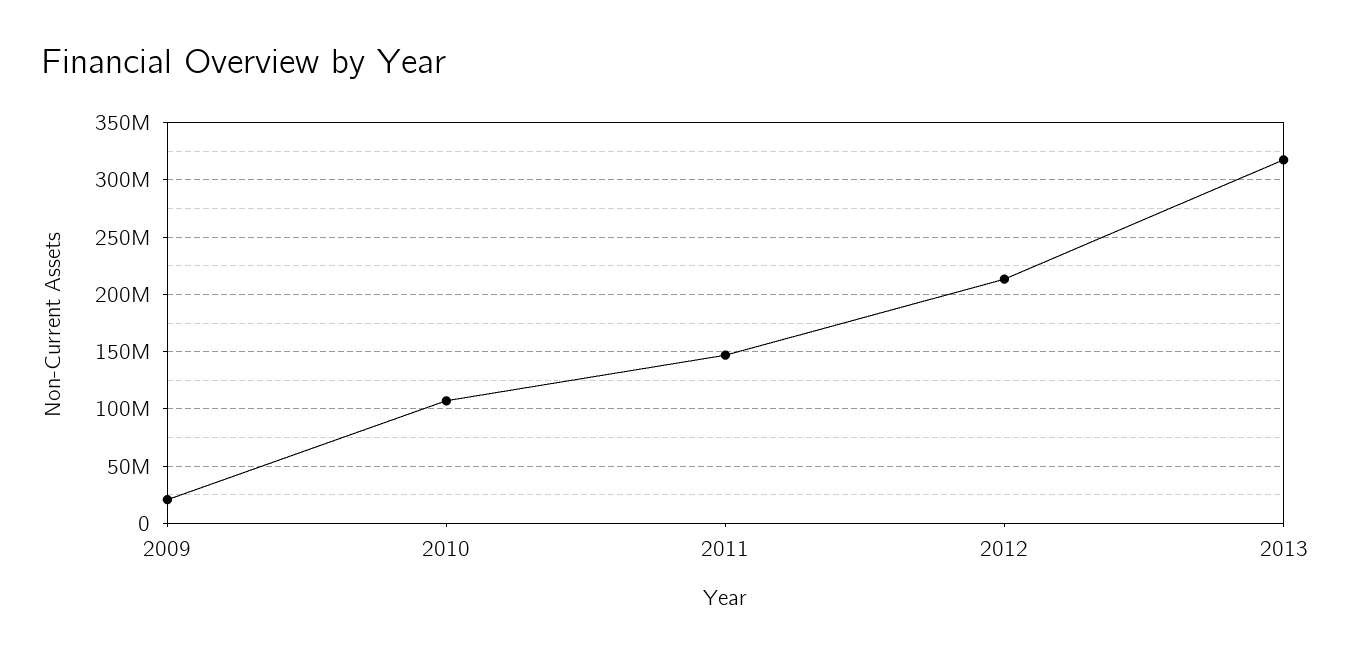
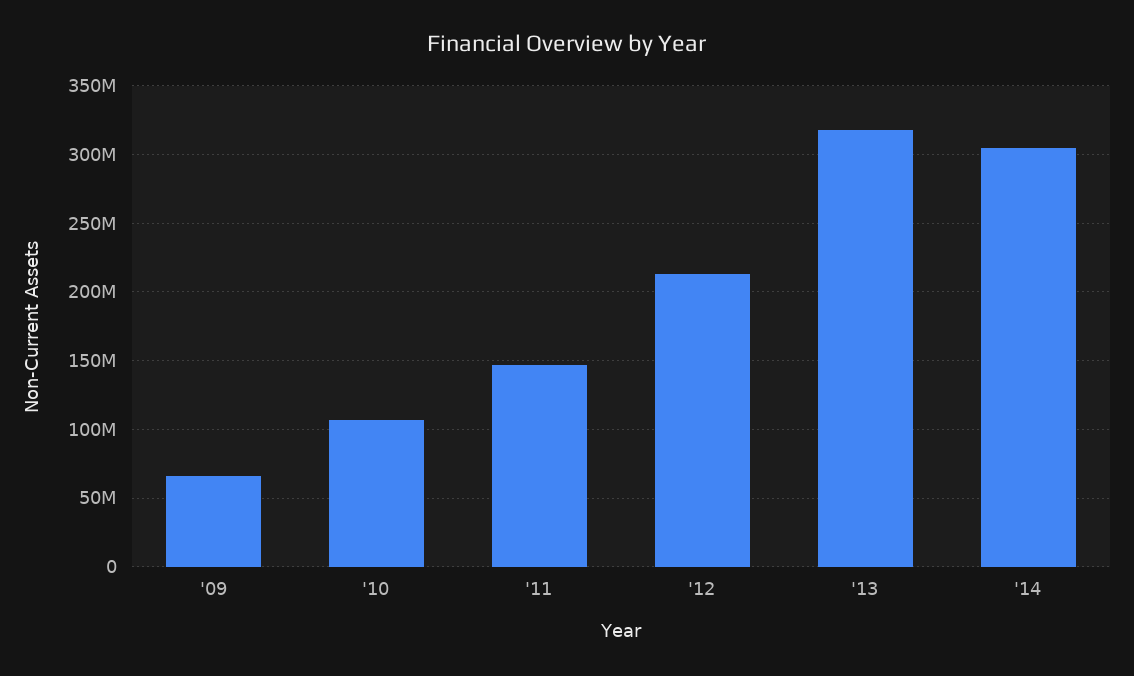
2009: 20000000 -> 65000000
'14: none -> 305000000

